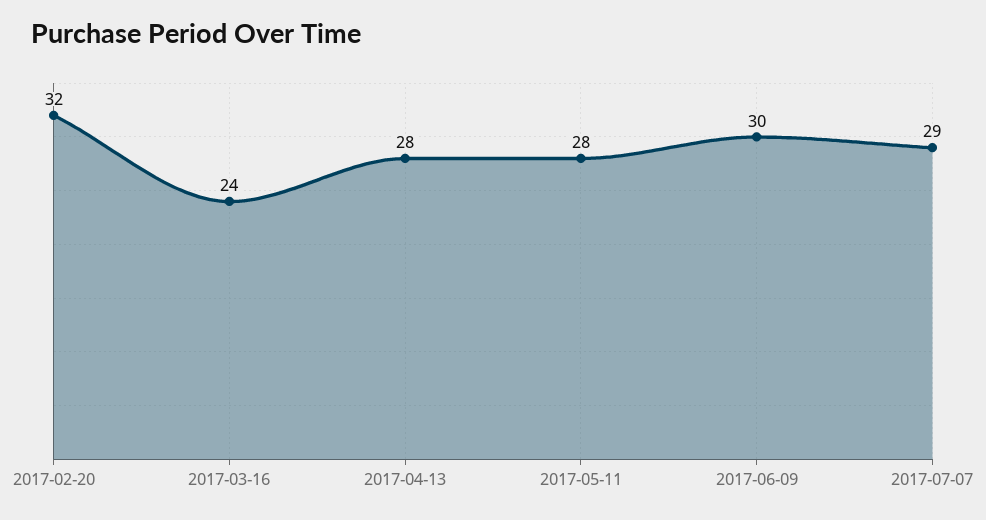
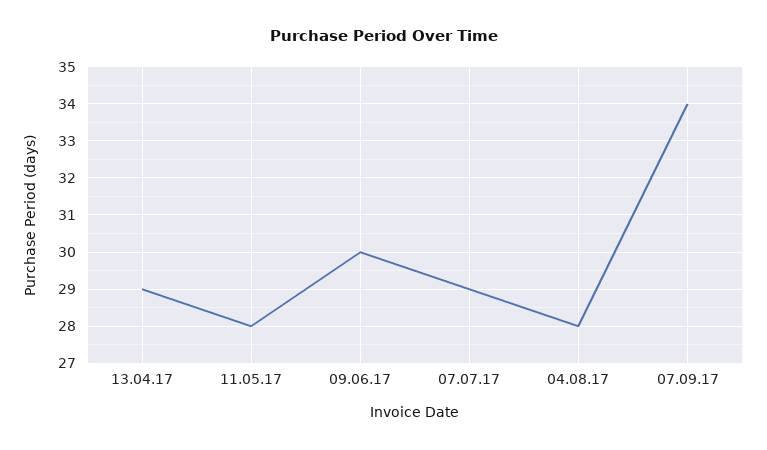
2017-02-20: 32 -> none
2017-03-16: 24 -> none
2017-04-13: 28 -> 29
04.08.17: none -> 28
07.09.17: none -> 34

